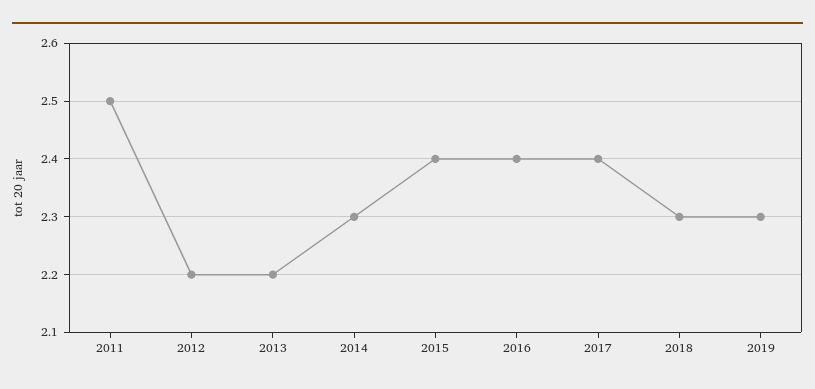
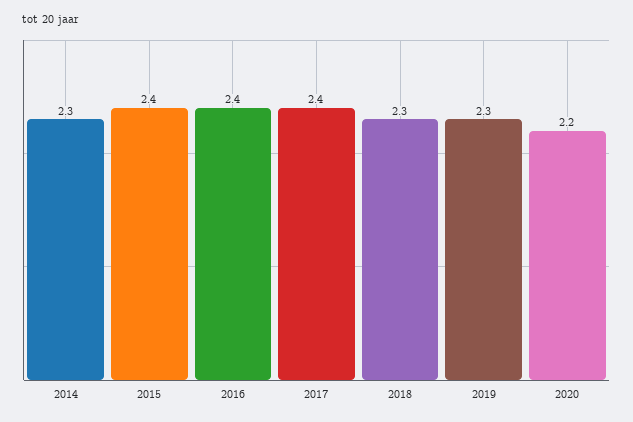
2011: 2.5 -> none
2012: 2.2 -> none
2013: 2.2 -> none
2020: none -> 2.2

